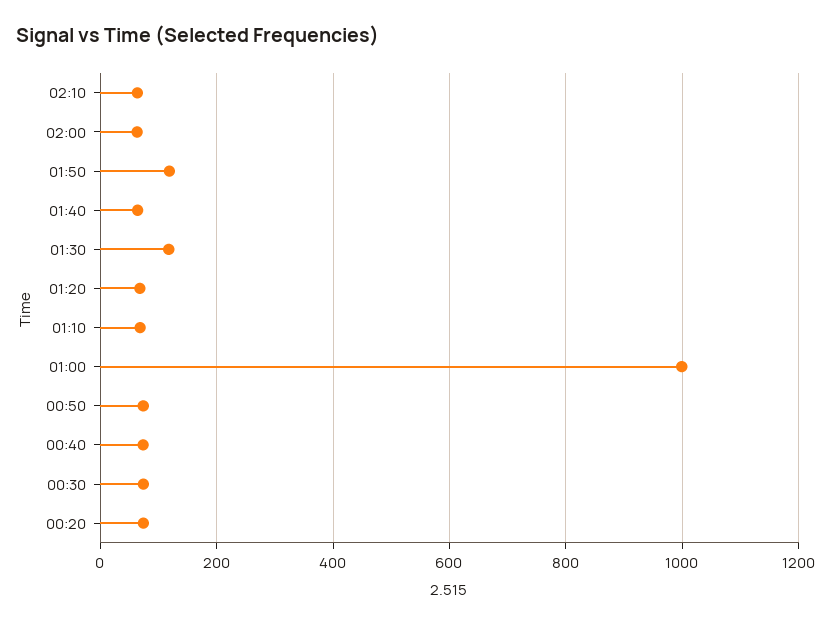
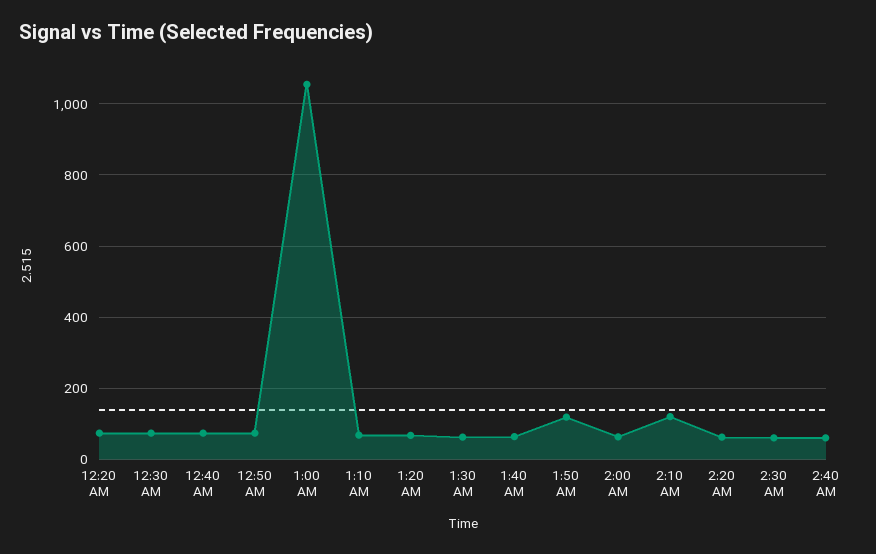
02:10: 60 -> 120
01:30: 120 -> 60
01:00: 1000 -> 1060
2:20 AM: none -> 60
2:30 AM: none -> 60
2:40 AM: none -> 60

